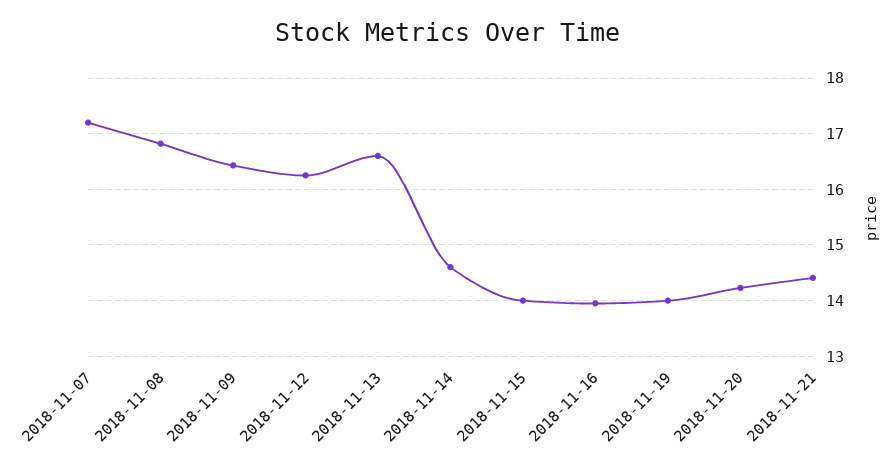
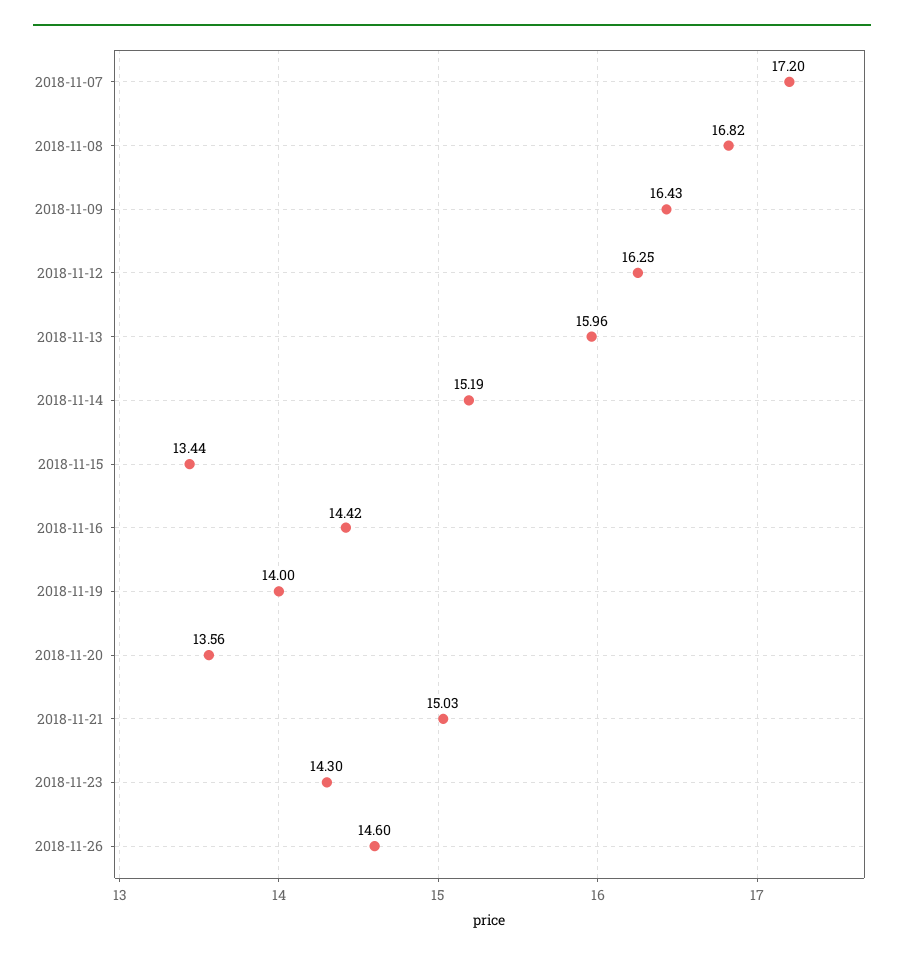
2018-11-13: 16.6 -> 15.96
2018-11-14: 14.6 -> 15.19
2018-11-15: 14 -> 13.44
2018-11-16: 14 -> 14.42
2018-11-20: 14.2 -> 13.56
2018-11-21: 14.4 -> 15.03
2018-11-23: none -> 14.3
2018-11-26: none -> 14.6

